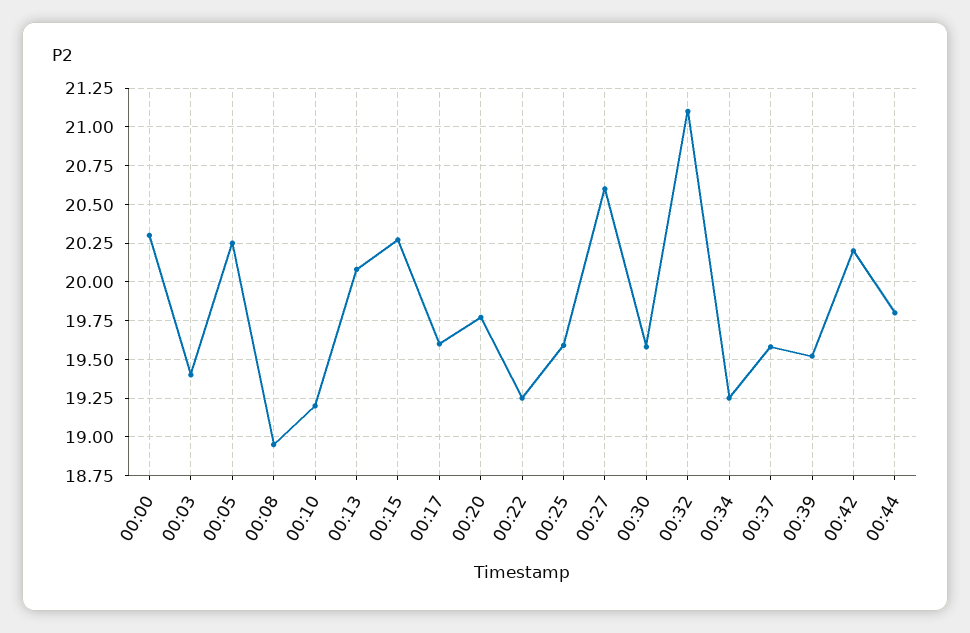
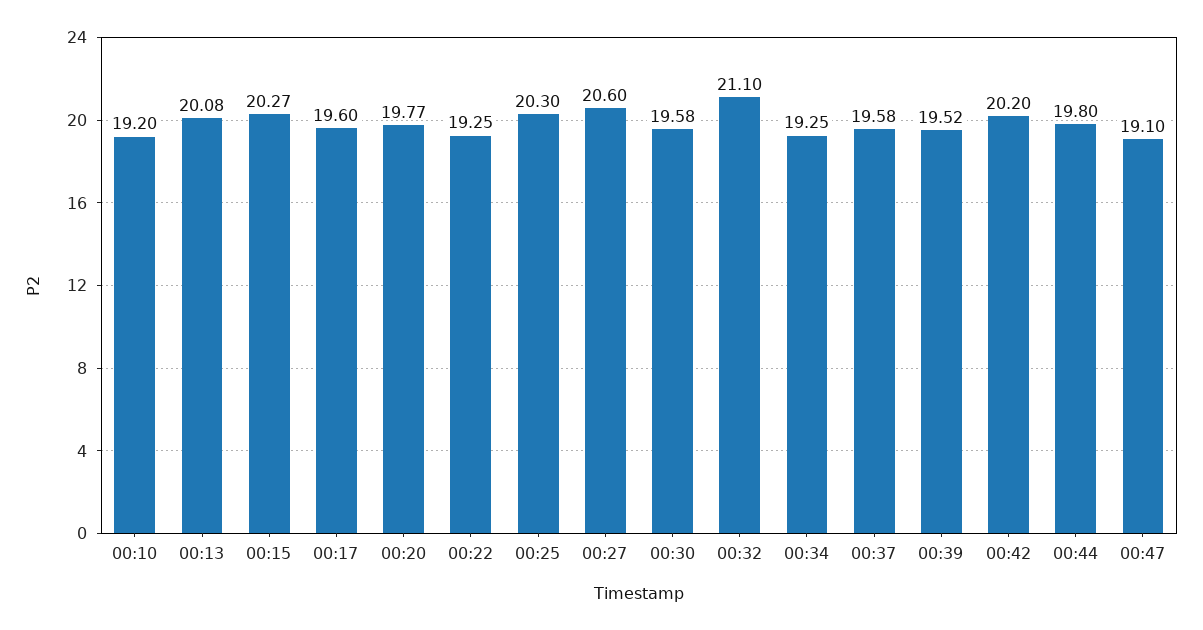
00:00: 20.3 -> none
00:03: 19.4 -> none
00:05: 20.25 -> none
00:08: 18.95 -> none
00:25: 19.6 -> 20.3
00:47: none -> 19.1

